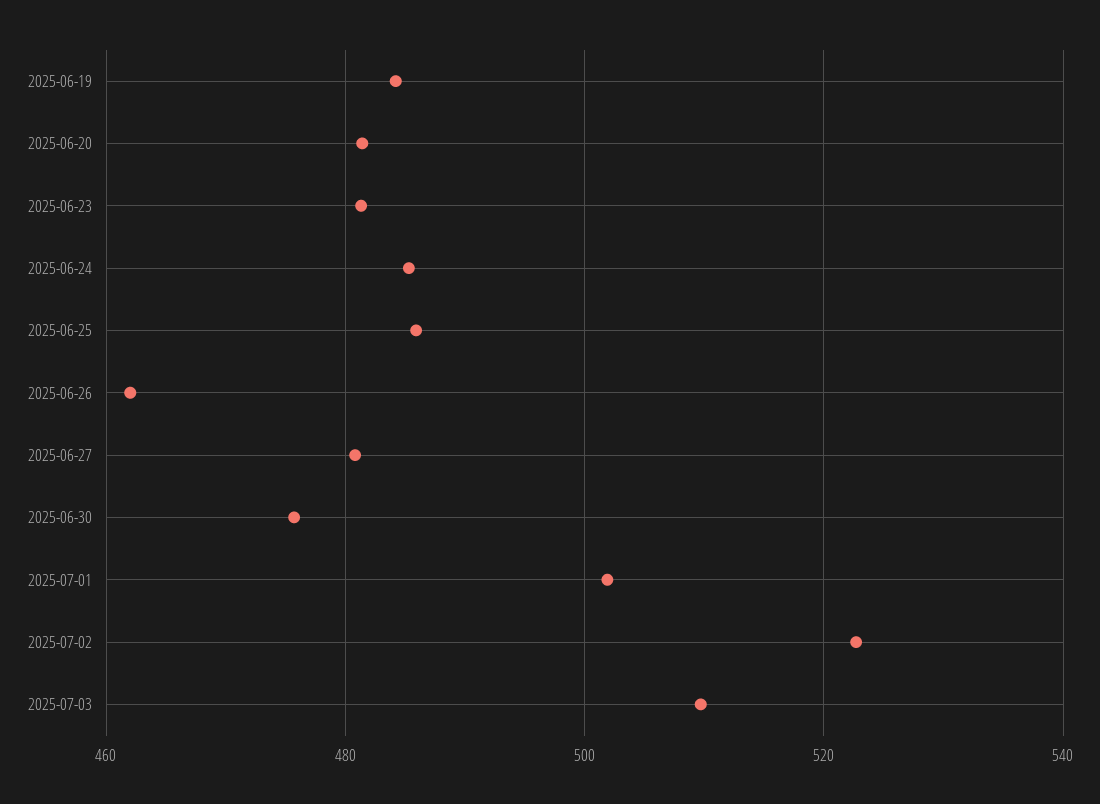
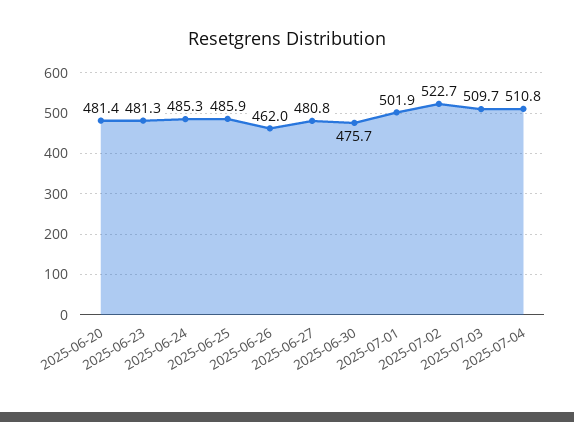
2025-06-19: 484 -> none
2025-07-04: none -> 510.8

